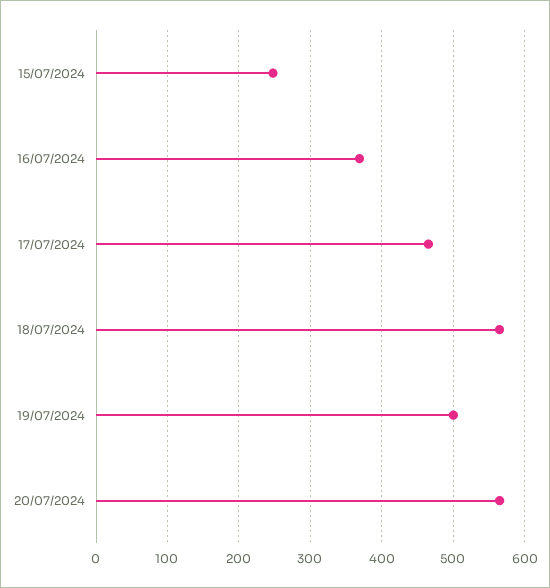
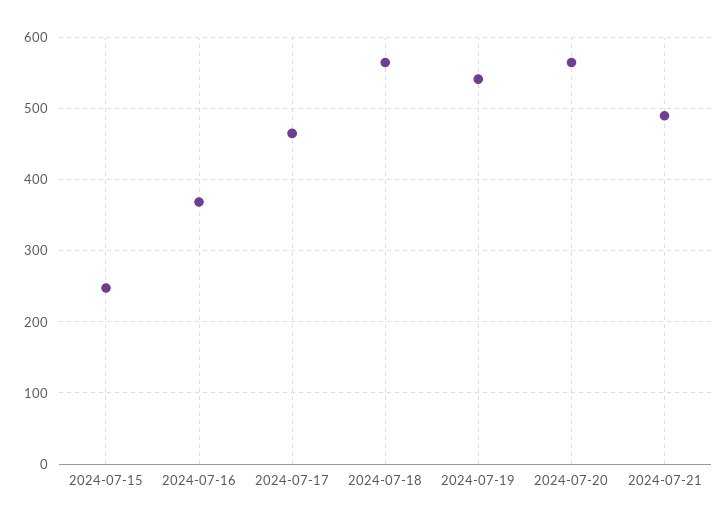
19/07/2024: 500 -> 540
2024-07-21: none -> 490

